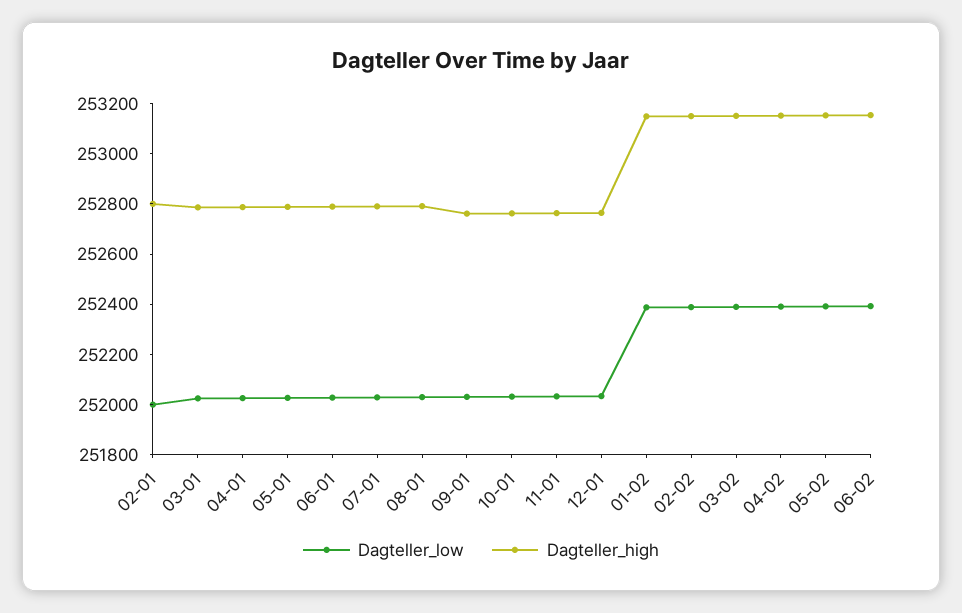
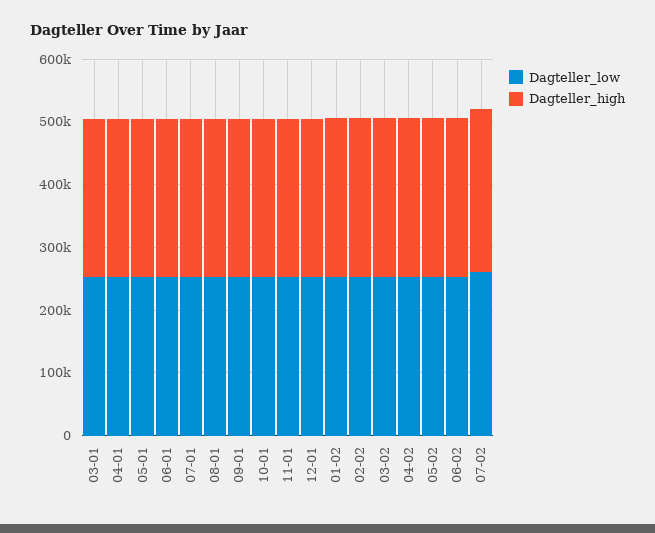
Dagteller_low, 02-01: 252000 -> none
Dagteller_high, 02-01: 252800 -> none
Dagteller_low, 07-02: none -> 260000
Dagteller_high, 07-02: none -> 260000

